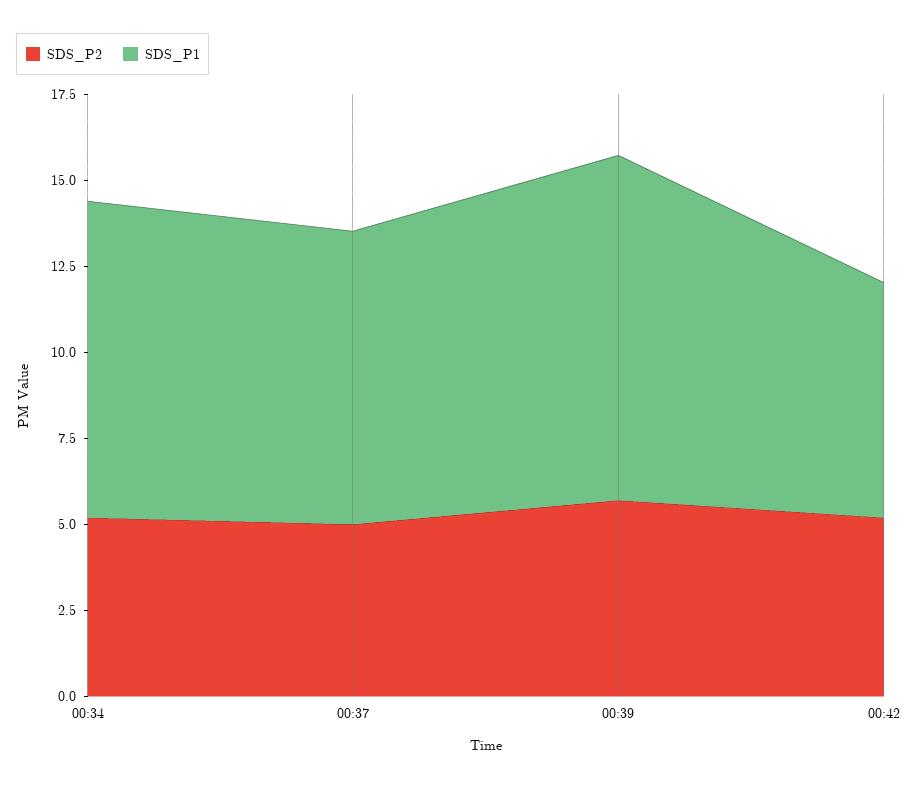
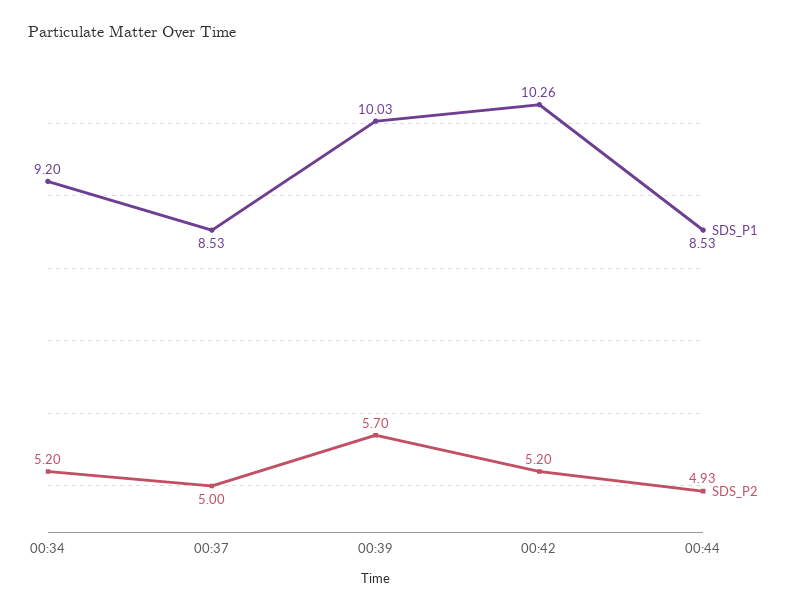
SDS_P1, 00:42: 7 -> 10.26
SDS_P1, 00:44: none -> 8.53
SDS_P2, 00:44: none -> 4.93

